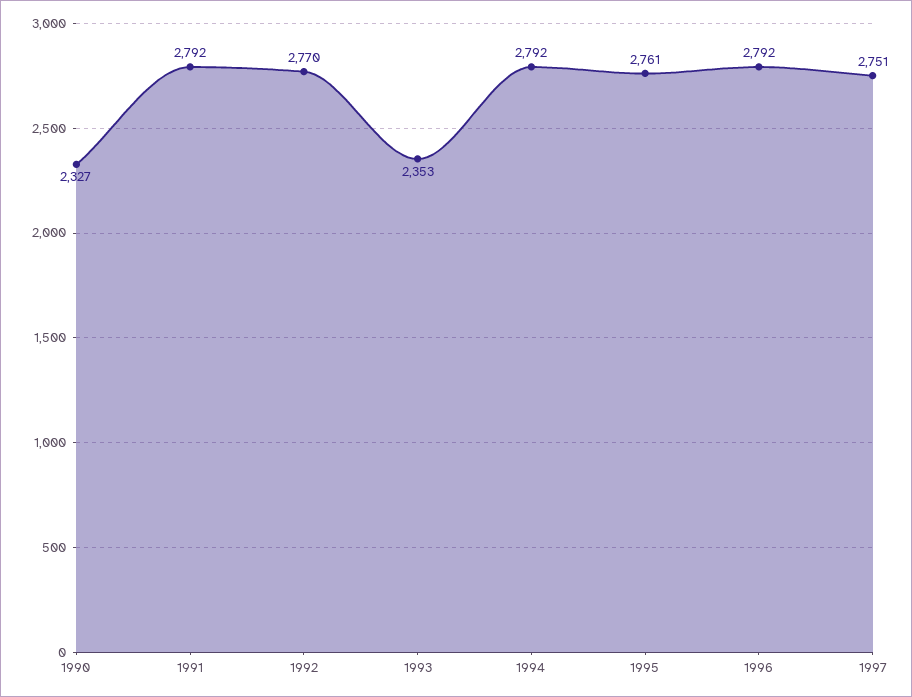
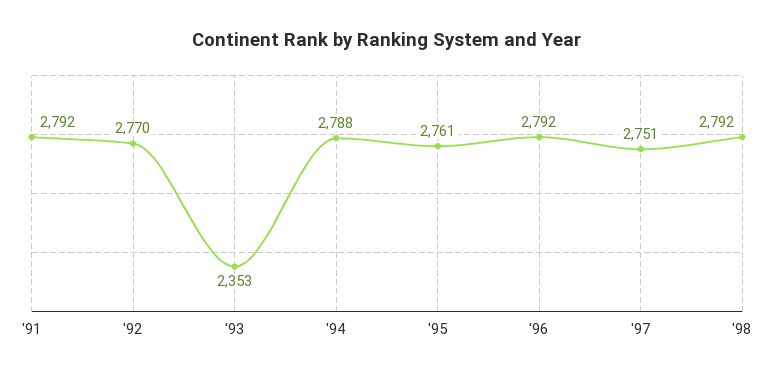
1990: 2327 -> none
1994: 2792 -> 2788
'98: none -> 2792

